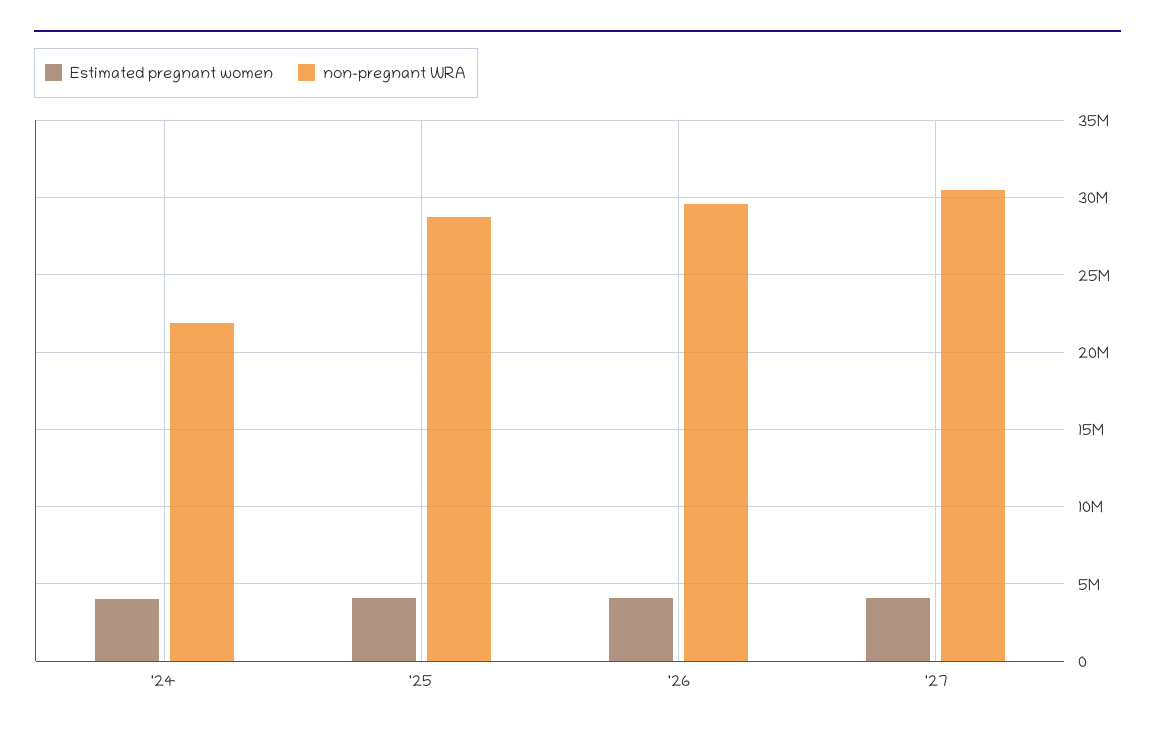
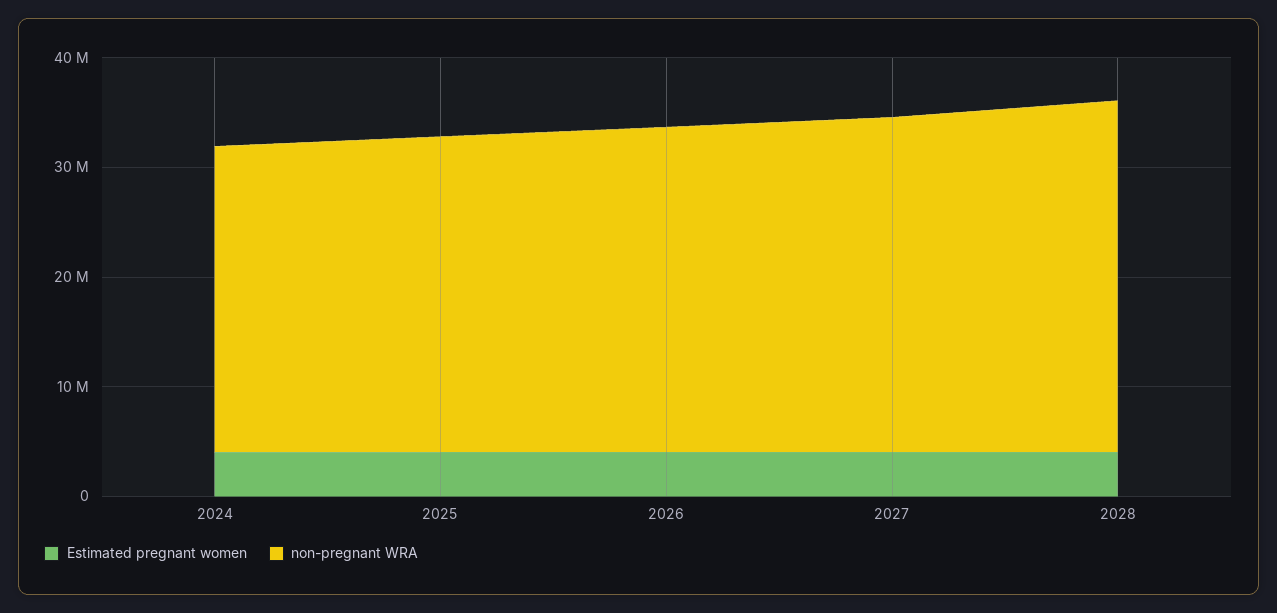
non-pregnant WRA, '24: 22000000 -> 28000000
Estimated pregnant women, 2028: none -> 4000000
non-pregnant WRA, 2028: none -> 32000000

